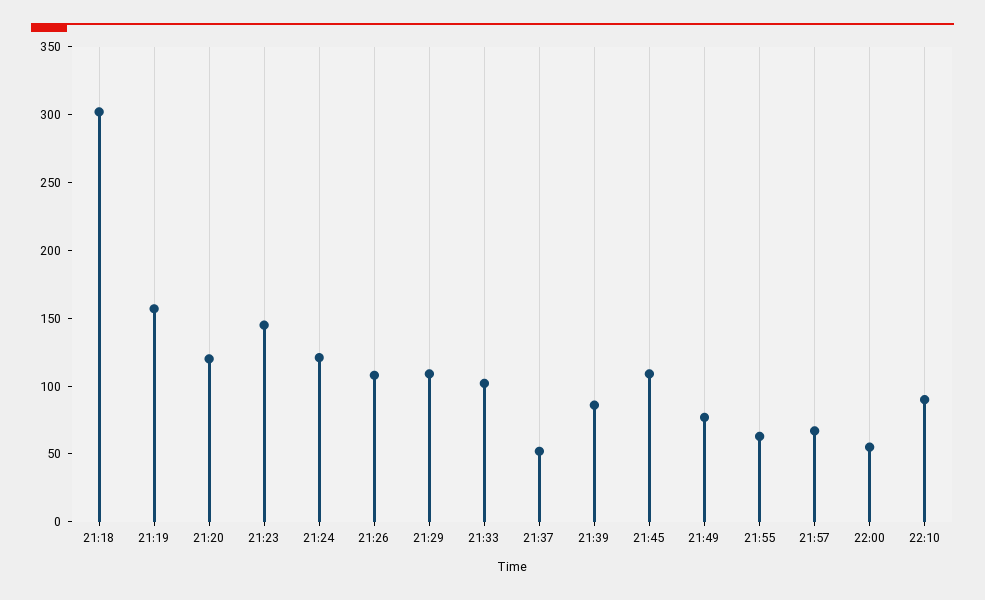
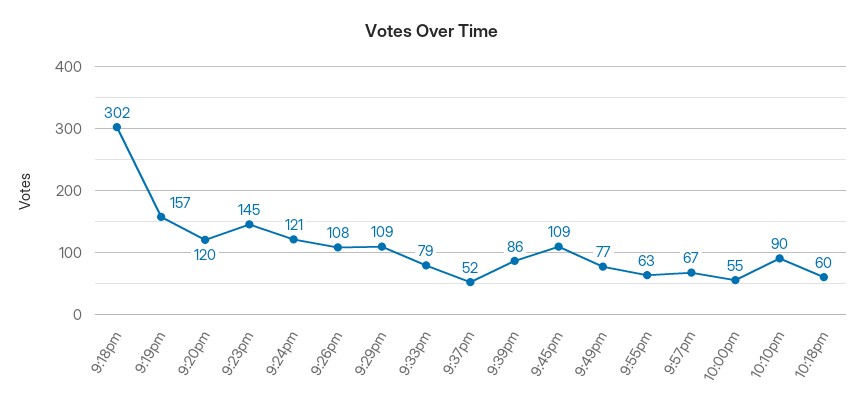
21:33: 100 -> 79
10:18pm: none -> 60

